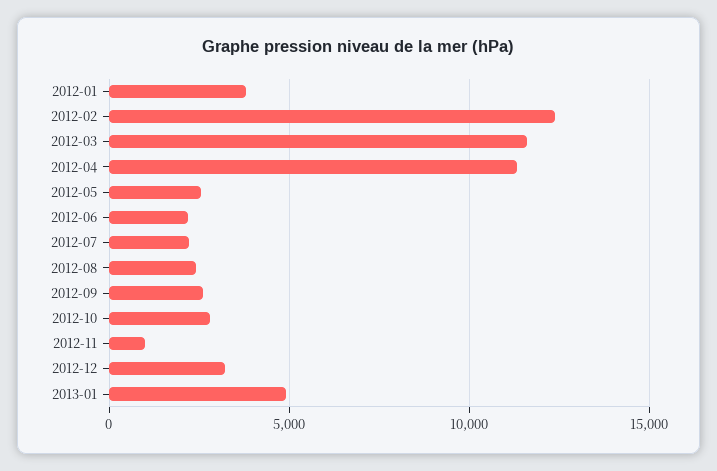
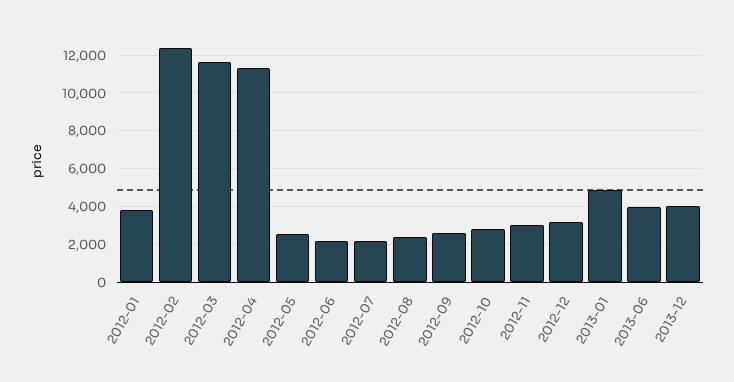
2012-11: 1000 -> 3000
2013-06: none -> 4000
2013-12: none -> 4000

